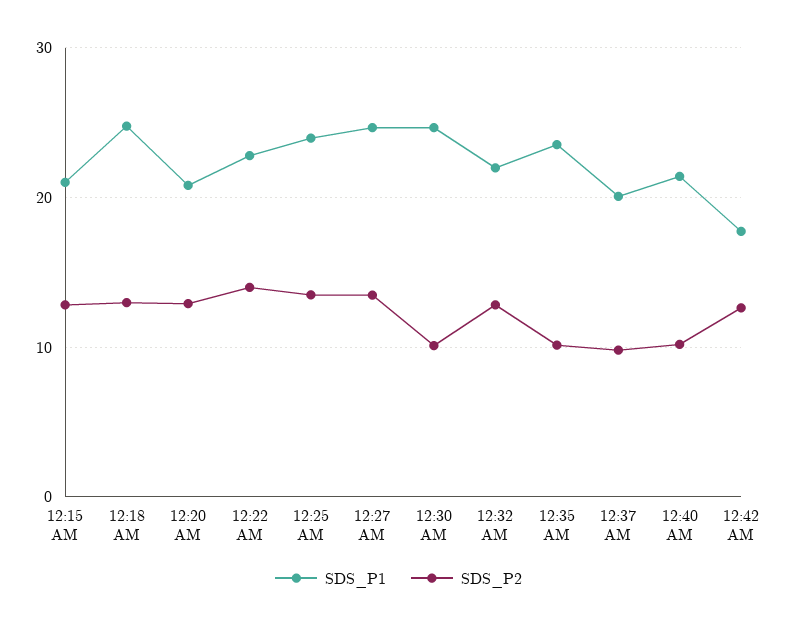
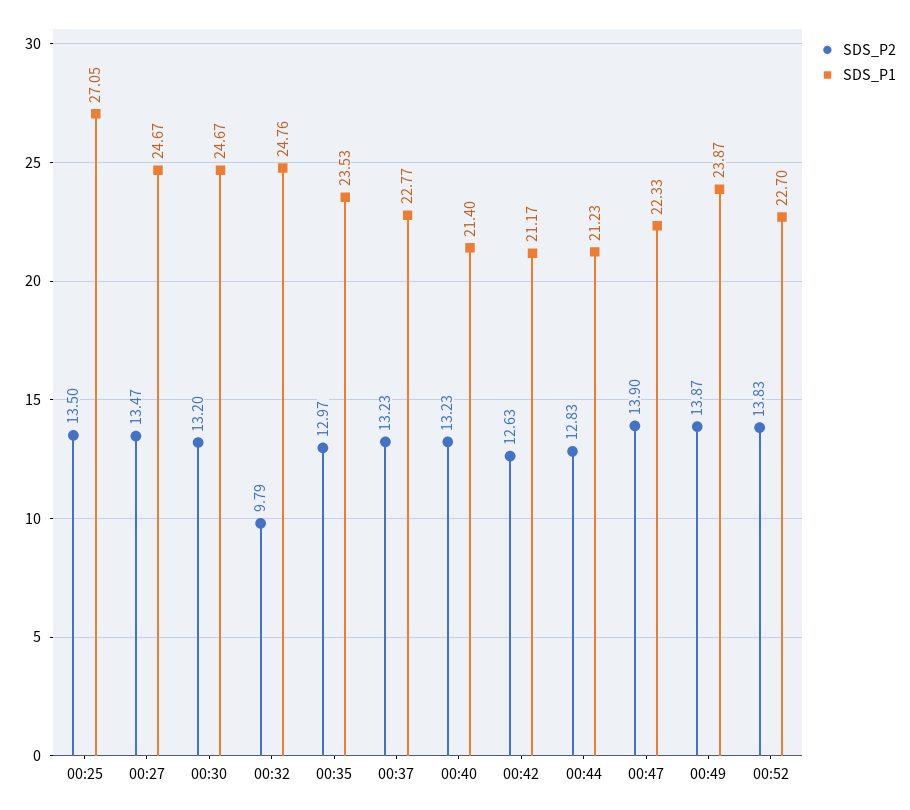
SDS_P1, 12:15 AM: 21 -> none
SDS_P2, 12:15 AM: 13 -> none
SDS_P1, 12:18 AM: 25 -> none
SDS_P2, 12:18 AM: 13 -> none
SDS_P1, 12:20 AM: 21 -> none
SDS_P2, 12:20 AM: 13 -> none
SDS_P1, 12:22 AM: 23 -> none
SDS_P2, 12:22 AM: 14 -> none
SDS_P1, 12:25 AM: 24 -> 27.05
SDS_P2, 12:30 AM: 10 -> 13.2
SDS_P1, 12:32 AM: 22 -> 24.76
SDS_P2, 12:32 AM: 13 -> 9.79
SDS_P2, 12:35 AM: 10 -> 12.97
SDS_P1, 12:37 AM: 20 -> 22.77
SDS_P2, 12:37 AM: 10 -> 13.23
SDS_P2, 12:40 AM: 10 -> 13.23
SDS_P1, 12:42 AM: 18 -> 21.17
SDS_P2, 00:44: none -> 12.83
SDS_P1, 00:44: none -> 21.23
SDS_P2, 00:47: none -> 13.9
SDS_P1, 00:47: none -> 22.33
SDS_P2, 00:49: none -> 13.87
SDS_P1, 00:49: none -> 23.87
SDS_P2, 00:52: none -> 13.83
SDS_P1, 00:52: none -> 22.7

